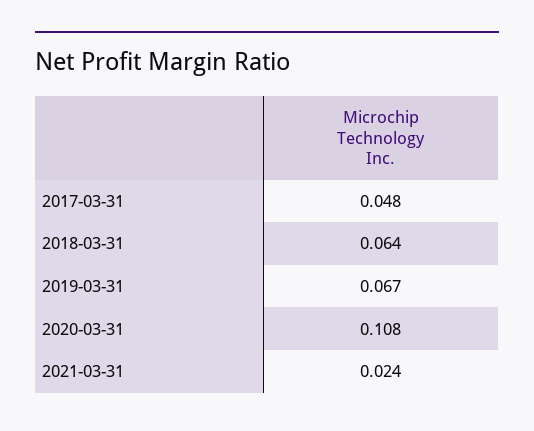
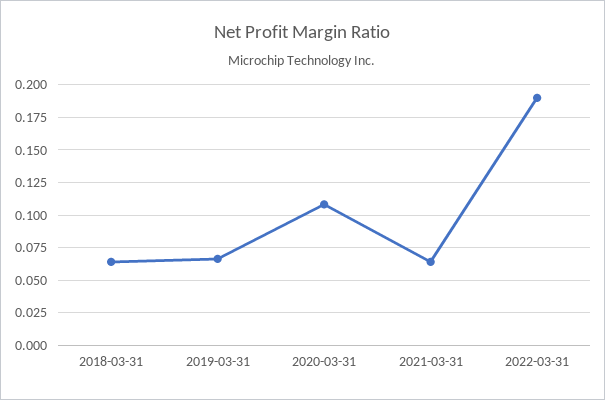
2017-03-31: 0.048 -> none
2021-03-31: 0.024 -> 0.065
2022-03-31: none -> 0.19

